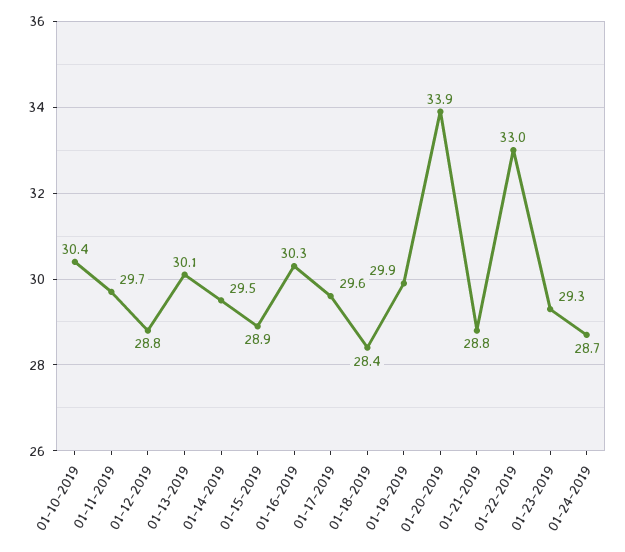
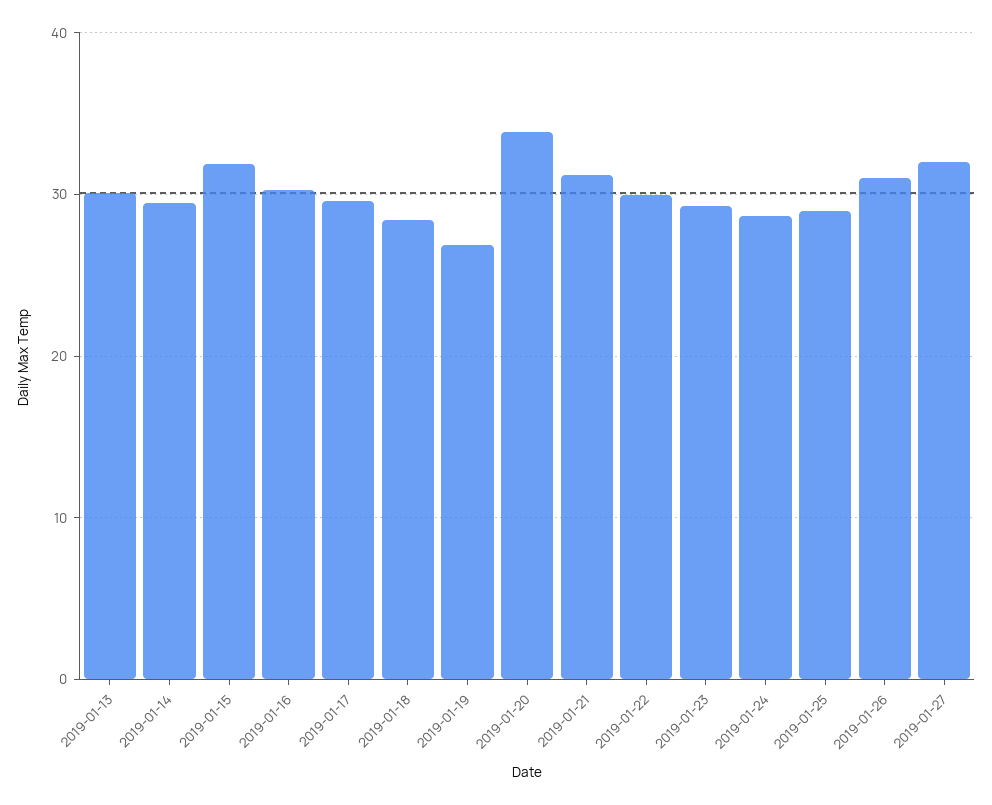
01-10-2019: 30.4 -> none
01-11-2019: 29.7 -> none
01-12-2019: 28.8 -> none
01-15-2019: 28.9 -> 32
01-19-2019: 29.9 -> 27
01-21-2019: 28.8 -> 31
01-22-2019: 33 -> 30
2019-01-25: none -> 29
2019-01-26: none -> 31
2019-01-27: none -> 32

